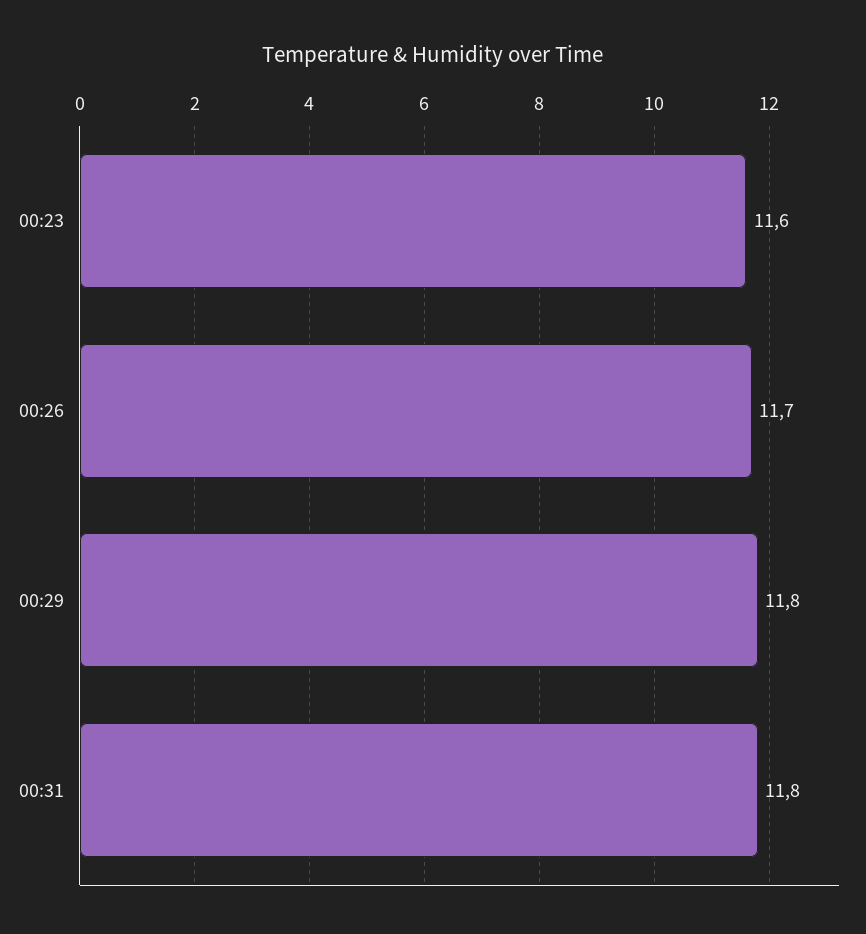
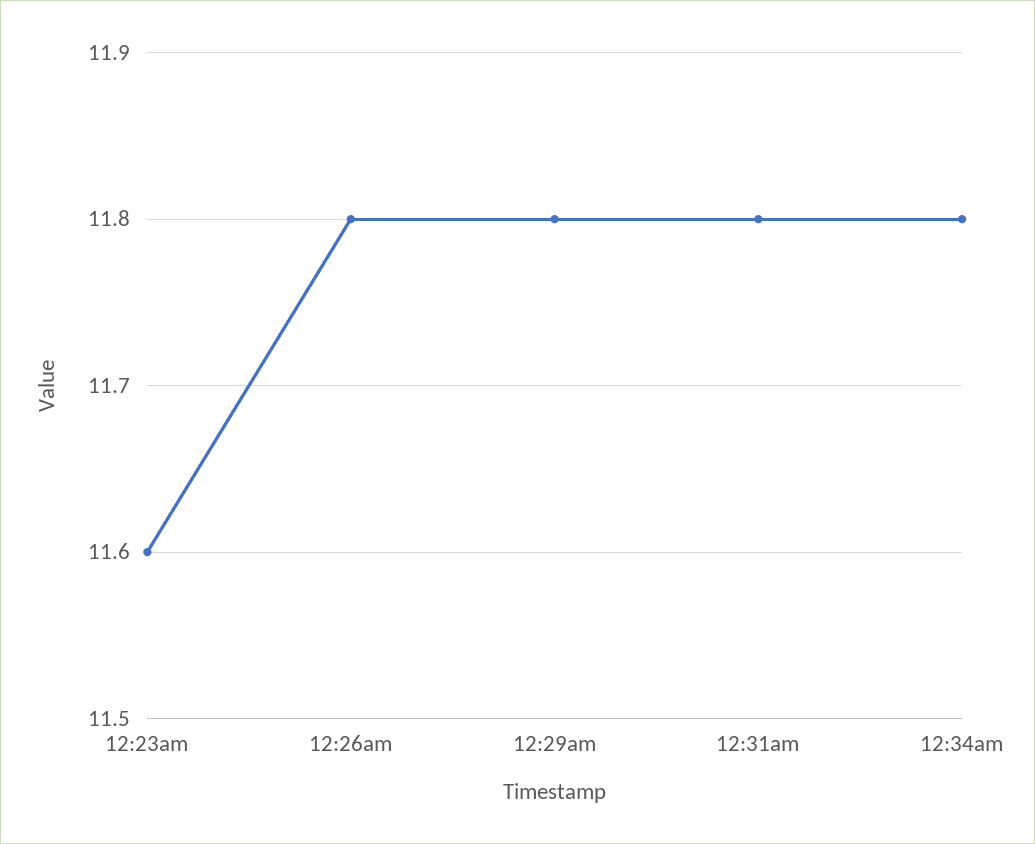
00:26: 11.7 -> 11.8
12:34am: none -> 11.8

